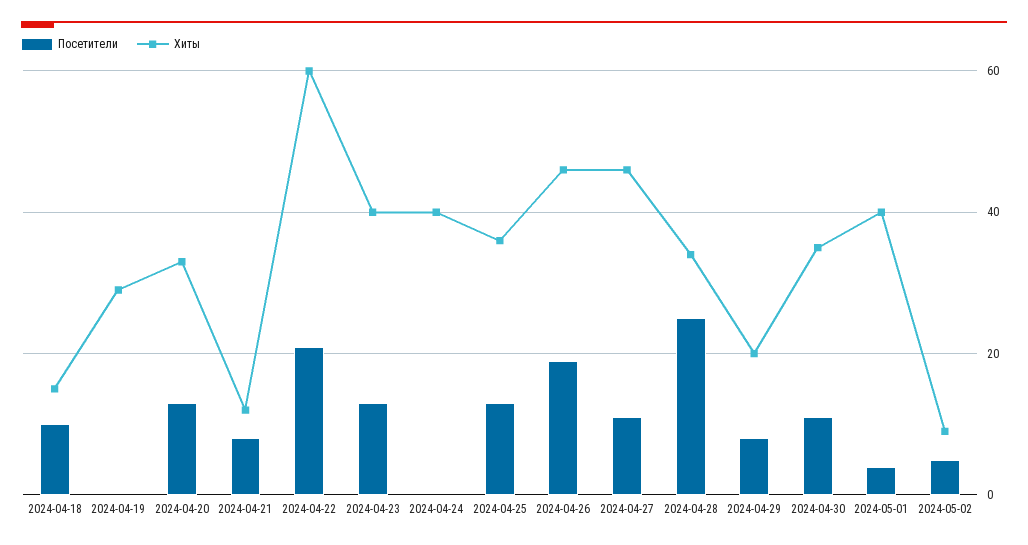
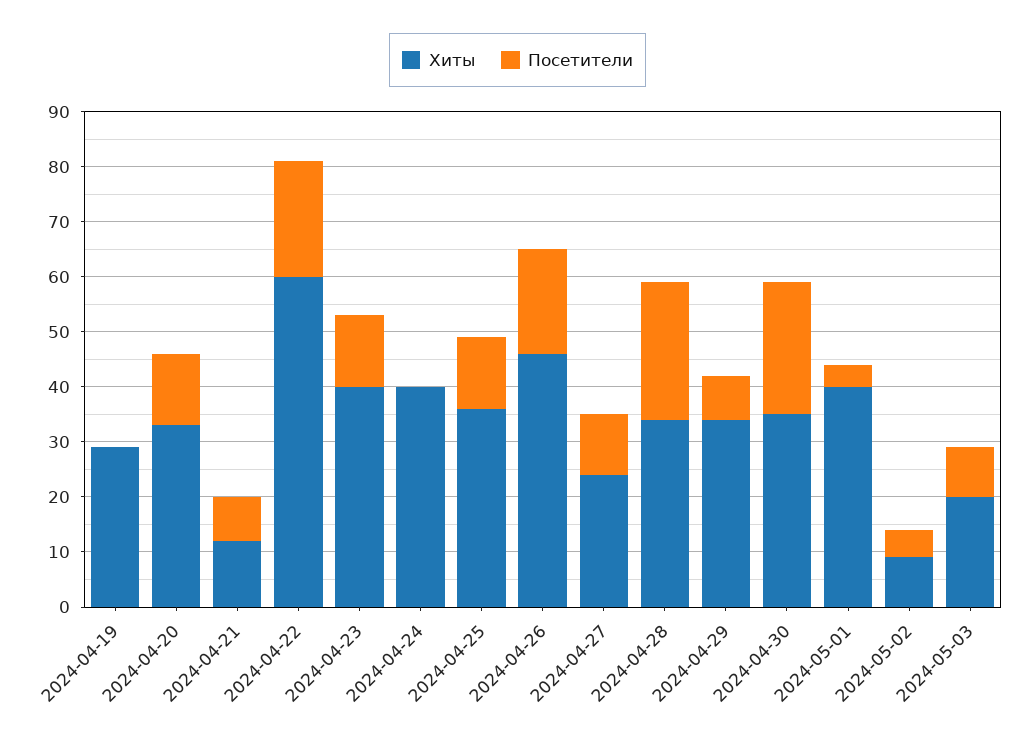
Посетители, 2024-04-18: 10 -> none
Хиты, 2024-04-18: 15 -> none
Хиты, 2024-04-27: 45 -> 25
Хиты, 2024-04-29: 20 -> 35
Посетители, 2024-04-30: 10 -> 25
Хиты, 2024-05-03: none -> 20
Посетители, 2024-05-03: none -> 10

